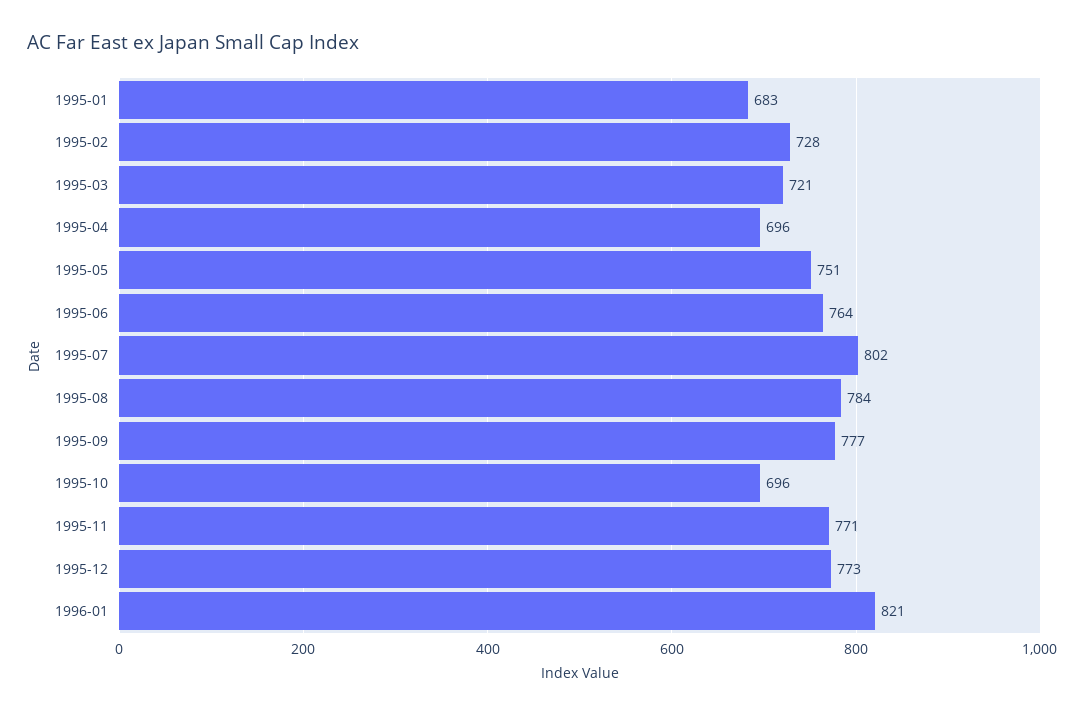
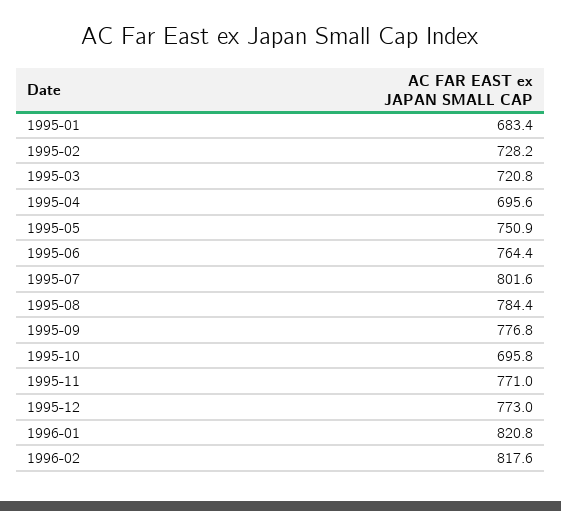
1996-02: none -> 817.6

